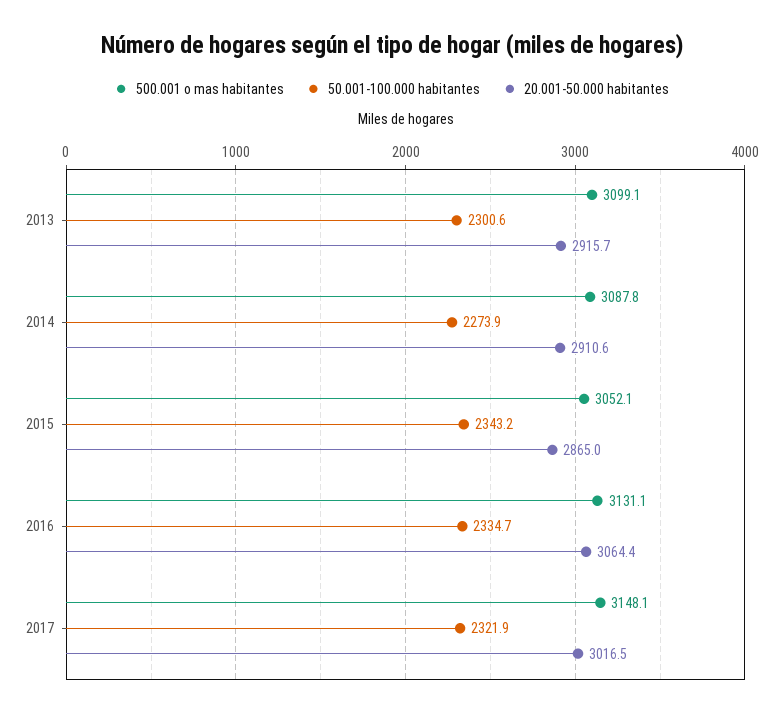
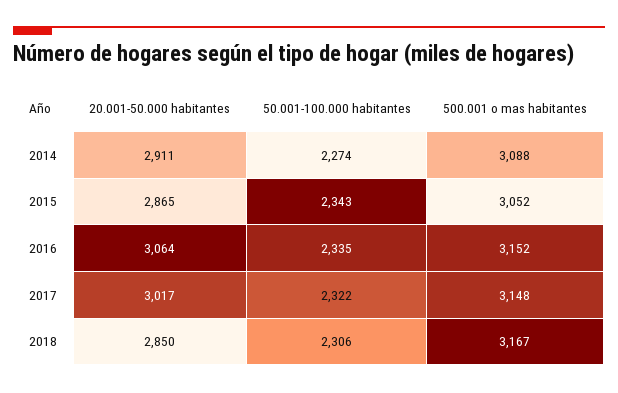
500.001 o mas habitantes, 2013: 3099.1 -> none
50.001-100.000 habitantes, 2013: 2300.6 -> none
20.001-50.000 habitantes, 2013: 2915.7 -> none
500.001 o mas habitantes, 2016: 3131.1 -> 3152
20.001-50.000 habitantes, 2018: none -> 2850
50.001-100.000 habitantes, 2018: none -> 2306
500.001 o mas habitantes, 2018: none -> 3167

